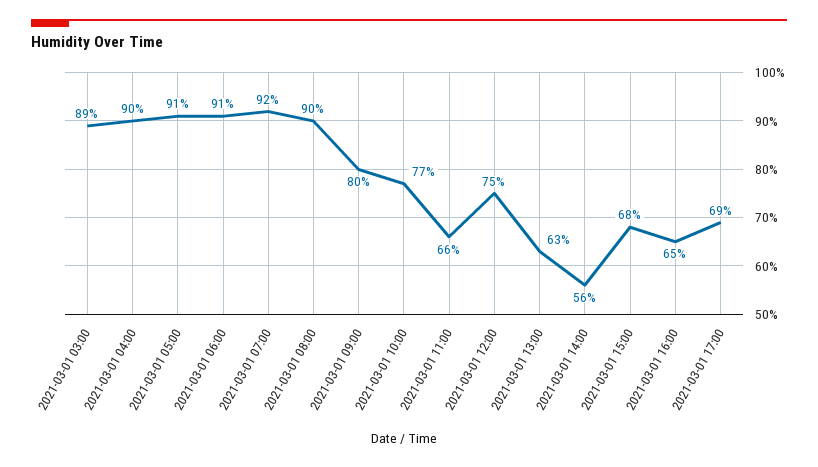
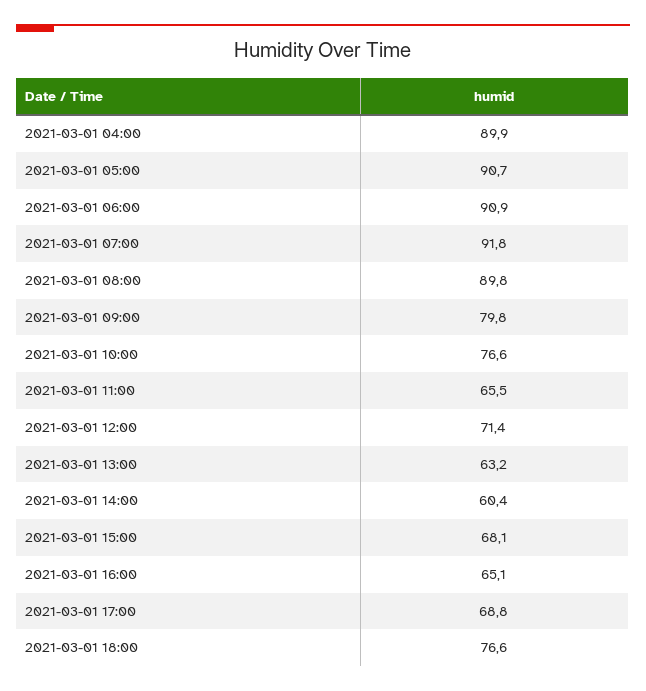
2021-03-01 03:00: 89 -> none
2021-03-01 12:00: 75 -> 71.4
2021-03-01 14:00: 56 -> 60.4
2021-03-01 18:00: none -> 76.6

